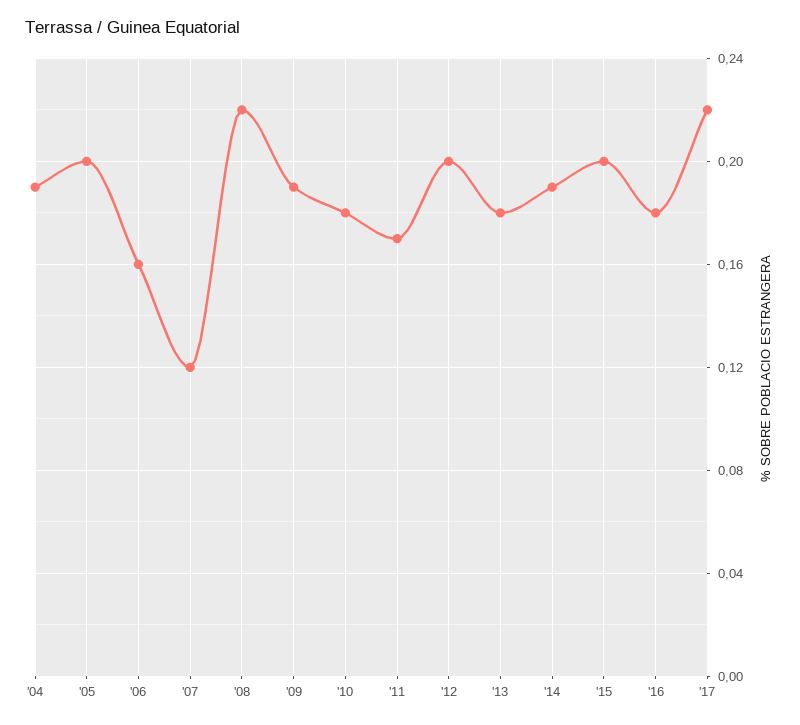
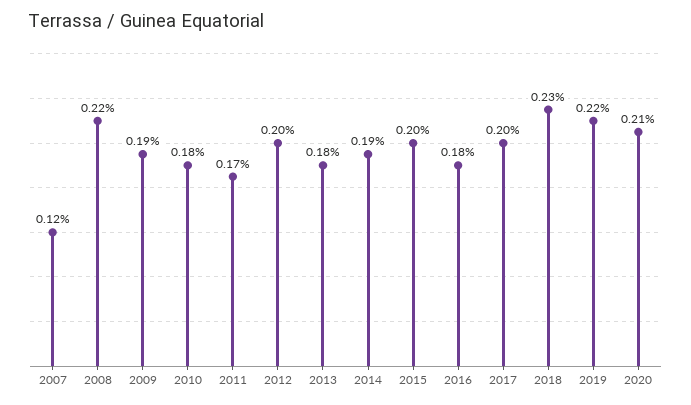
'04: 0.19 -> none
'05: 0.2 -> none
'06: 0.16 -> none
'17: 0.22 -> 0.2
2018: none -> 0.23
2019: none -> 0.22
2020: none -> 0.21

